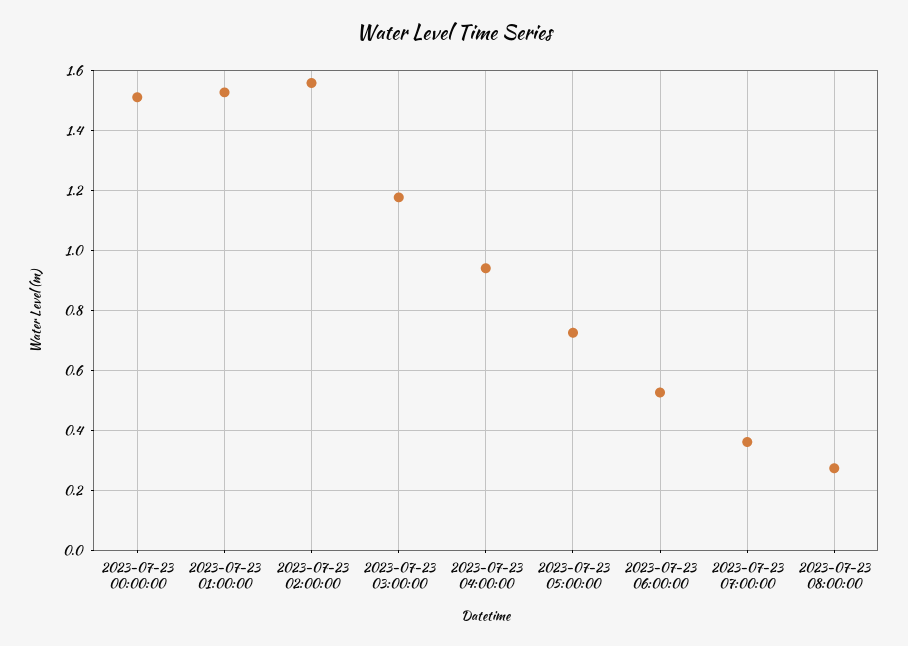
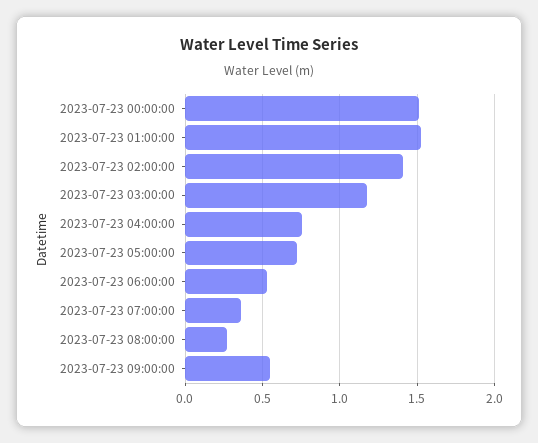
2023-07-23 02:00:00: 1.56 -> 1.4
2023-07-23 04:00:00: 0.94 -> 0.75
2023-07-23 09:00:00: none -> 0.55

